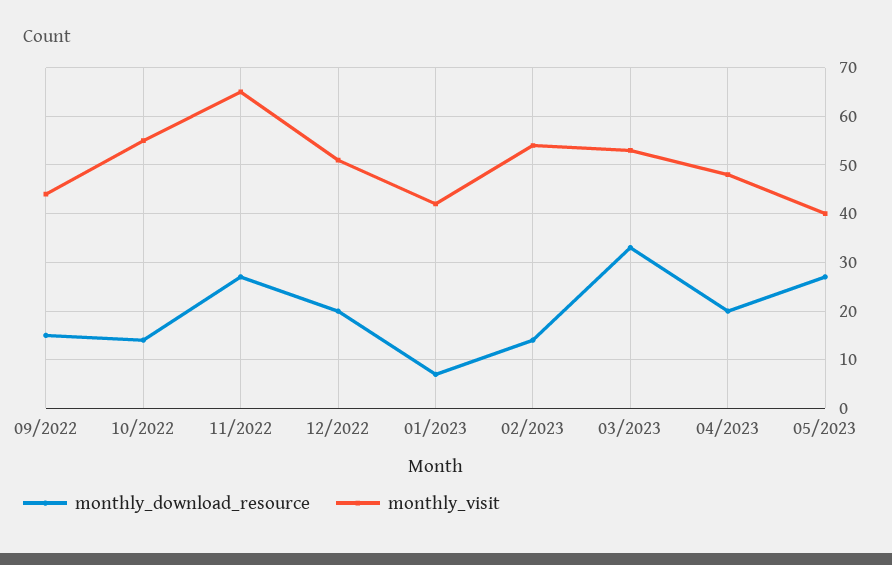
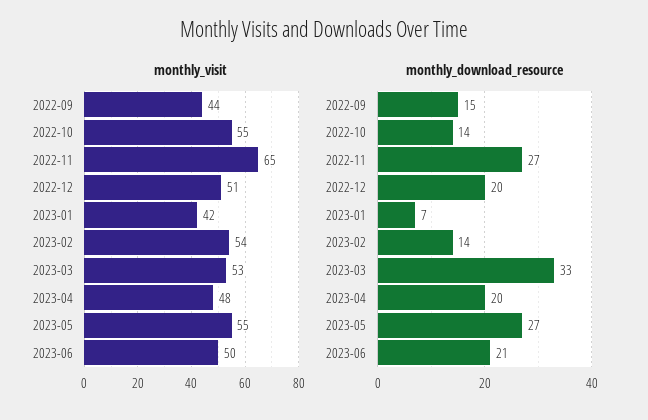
monthly_visit, 05/2023: 40 -> 55
monthly_visit, 2023-06: none -> 50
monthly_download_resource, 2023-06: none -> 21

